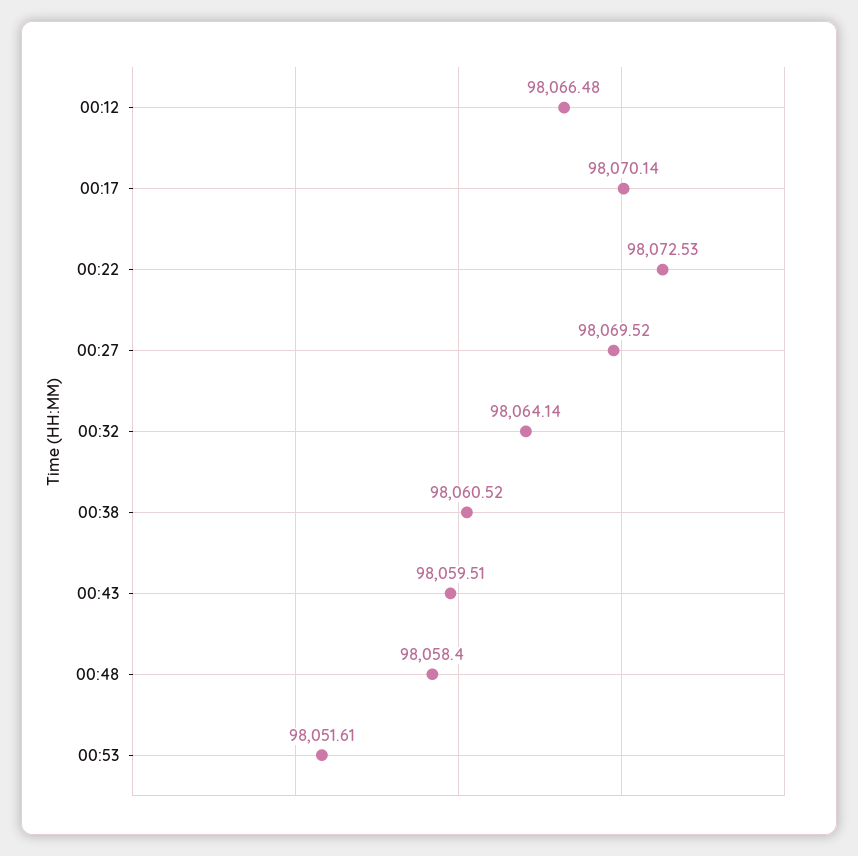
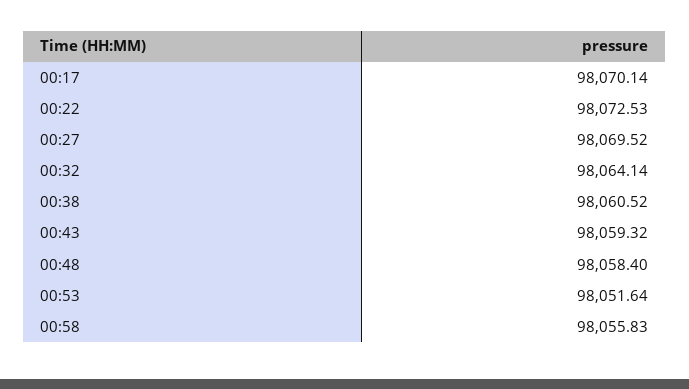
00:12: 98066.48 -> none
00:43: 98059.51 -> 98059.32
00:53: 98051.61 -> 98051.64
00:58: none -> 98055.83

